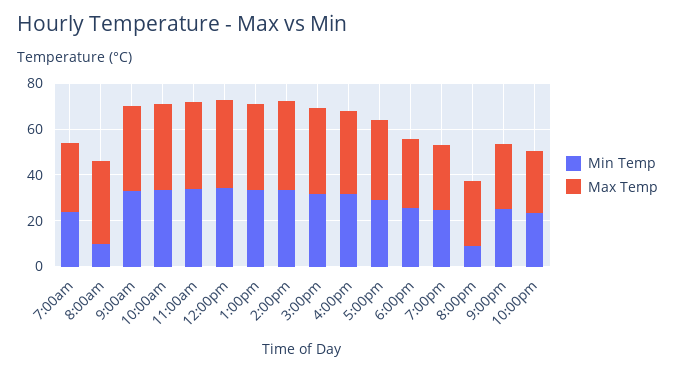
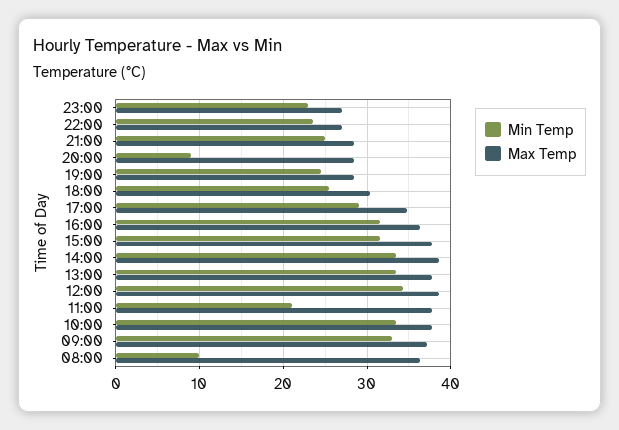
Min Temp, 7:00am: 25 -> none
Max Temp, 7:00am: 30 -> none
Min Temp, 11:00am: 35 -> 21
Min Temp, 23:00: none -> 23
Max Temp, 23:00: none -> 27

